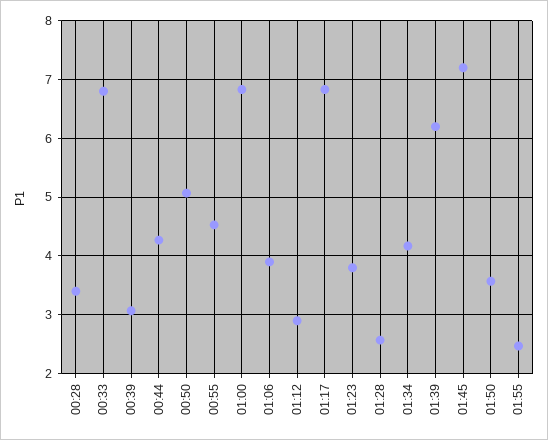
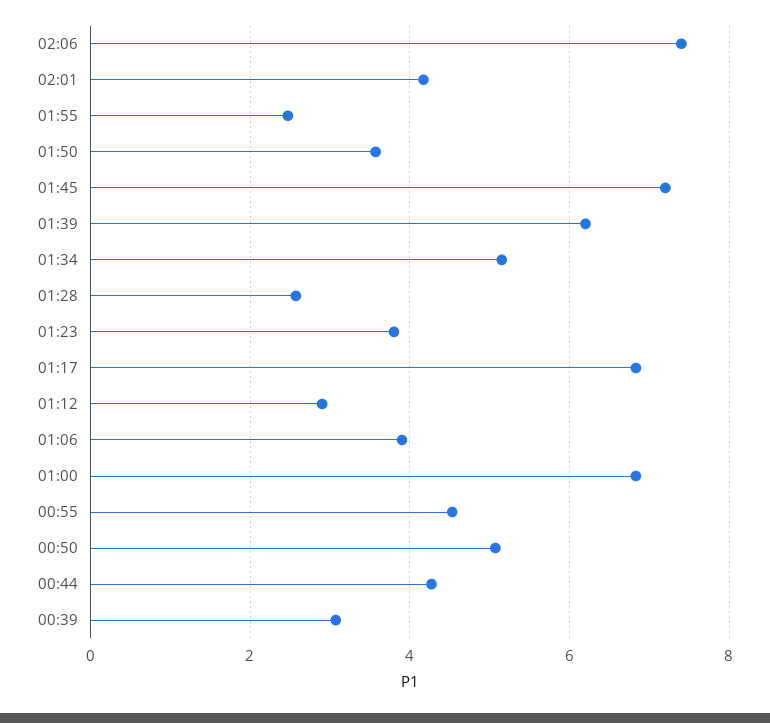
00:28: 3.4 -> none
00:33: 6.8 -> none
01:34: 4.2 -> 5.2
02:06: none -> 7.4
02:01: none -> 4.2

